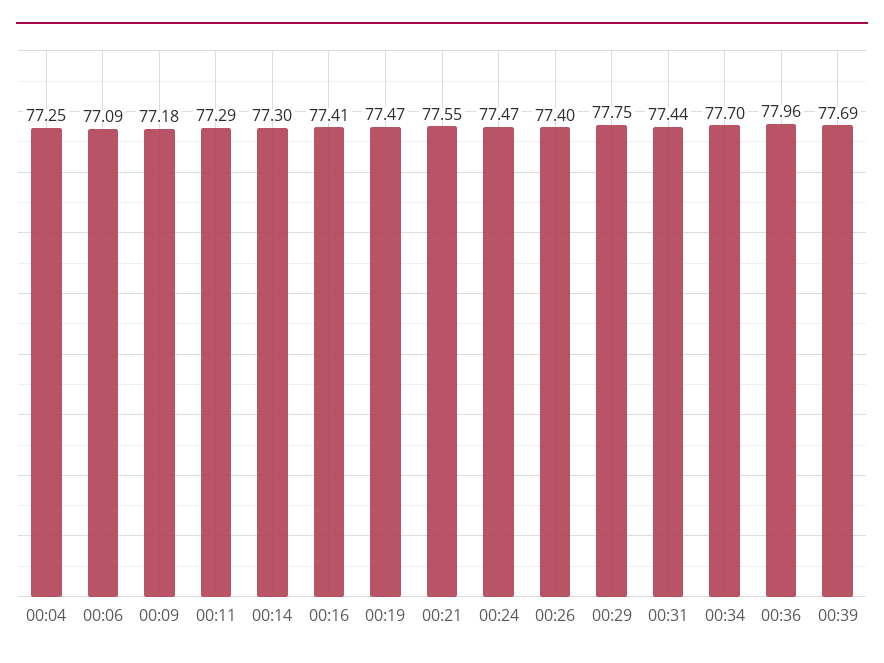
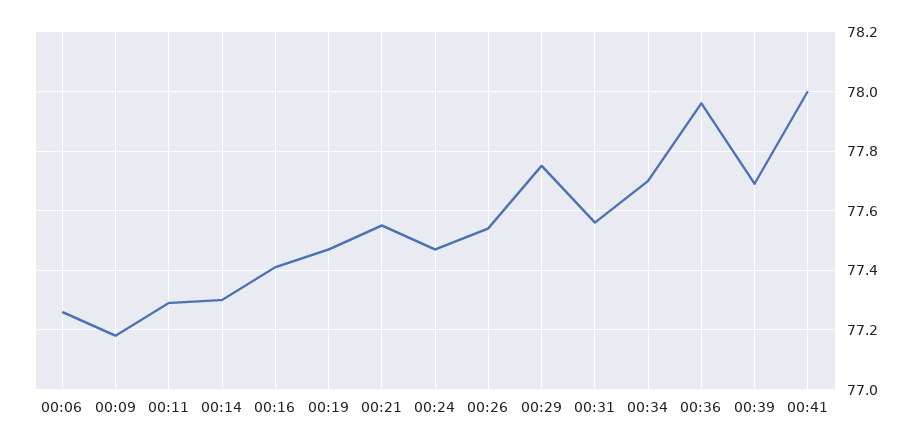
00:04: 77.25 -> none
00:06: 77.09 -> 77.25
00:26: 77.4 -> 77.55
00:31: 77.44 -> 77.55
00:41: none -> 78

